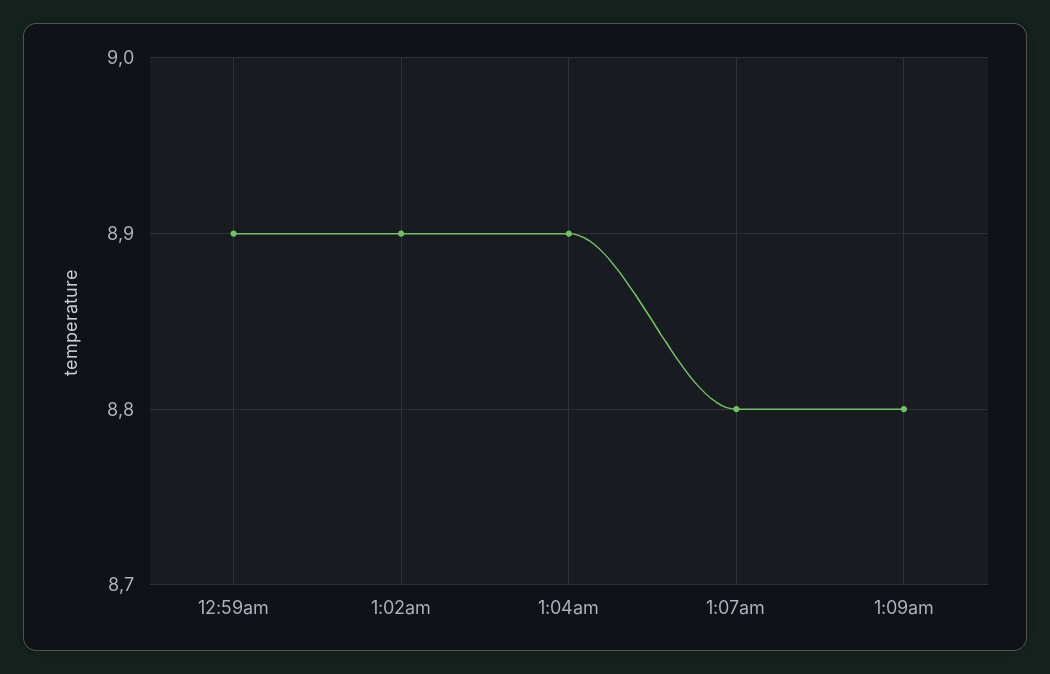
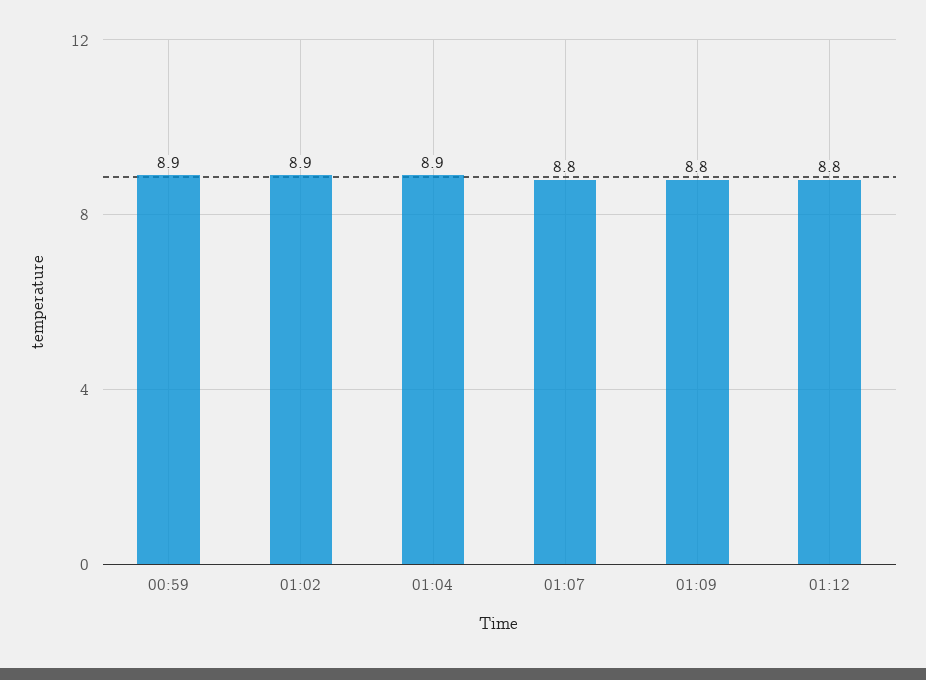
01:12: none -> 8.8

